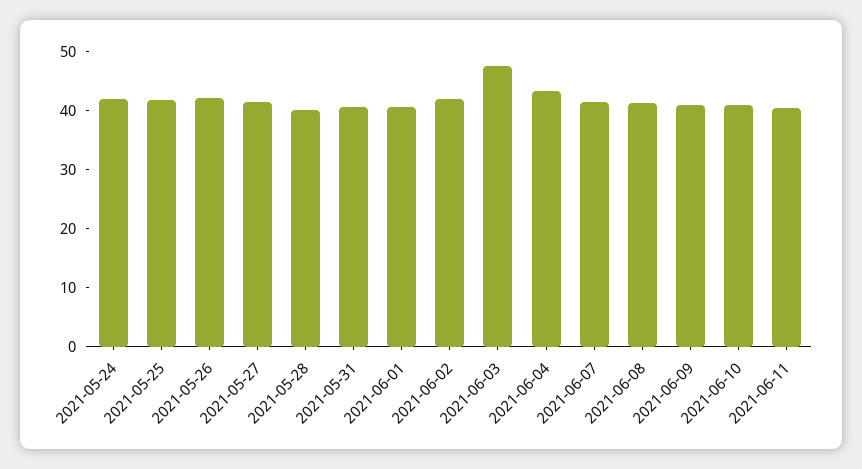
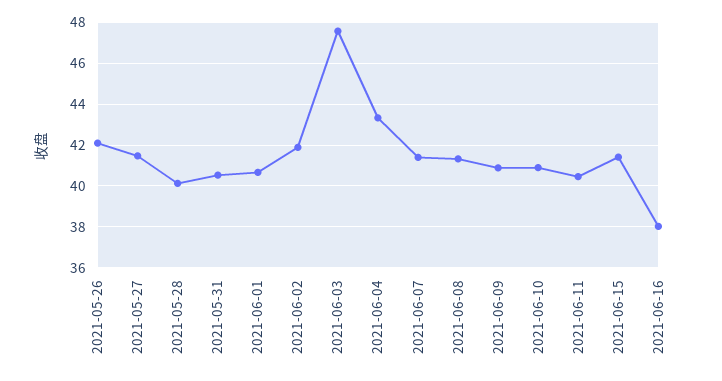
2021-05-24: 42 -> none
2021-05-25: 42 -> none
2021-06-15: none -> 41.5
2021-06-16: none -> 38

